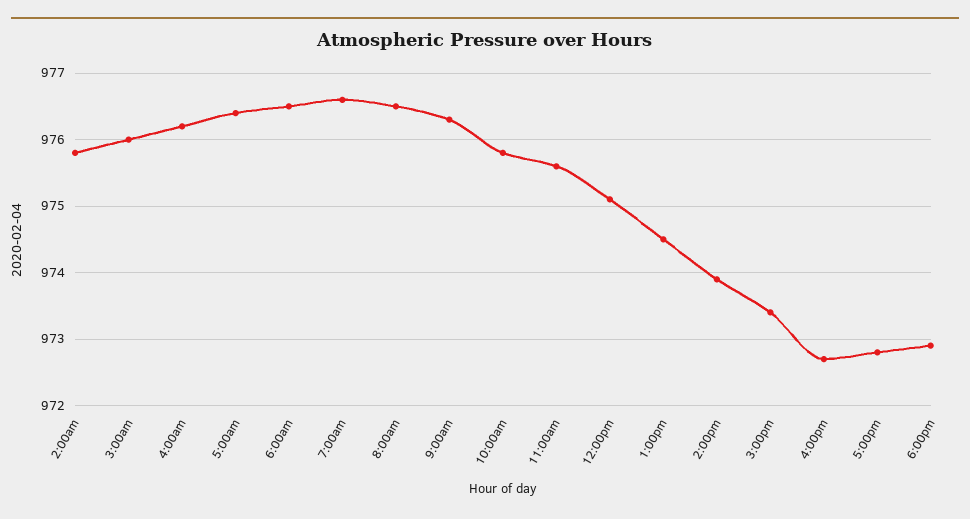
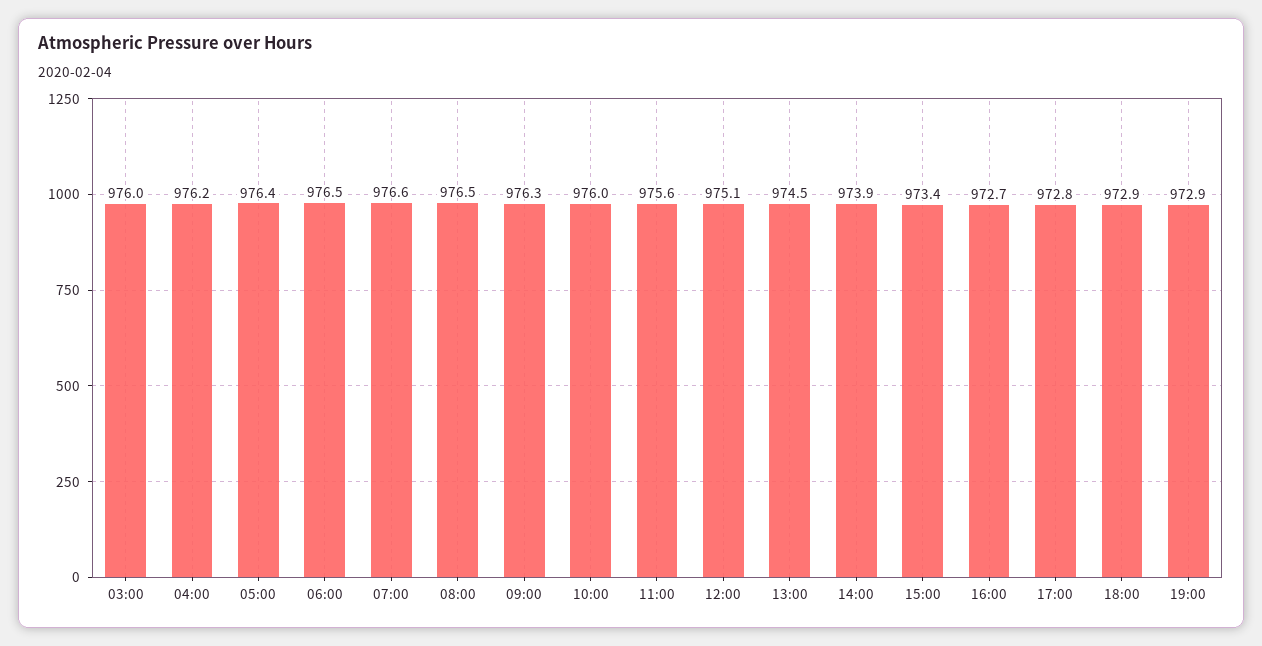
2:00am: 975.8 -> none
10:00am: 975.8 -> 976
19:00: none -> 972.9

